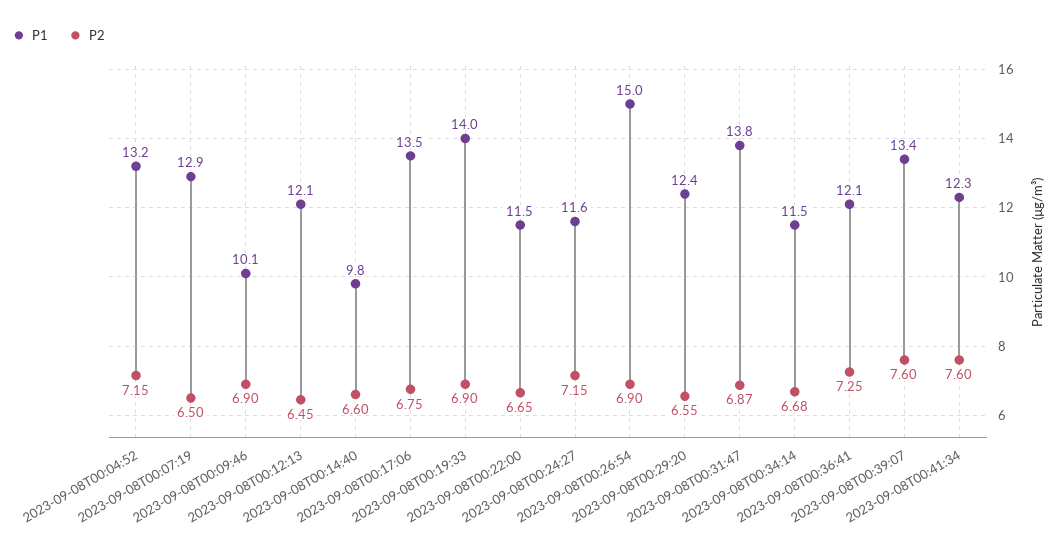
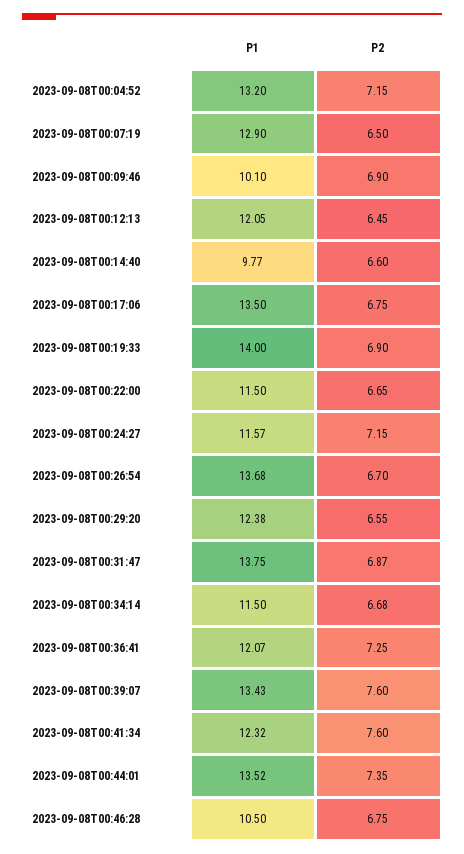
P1, 2023-09-08T00:26:54: 15 -> 13.68
P2, 2023-09-08T00:26:54: 6.9 -> 6.7
P1, 2023-09-08T00:44:01: none -> 13.52
P2, 2023-09-08T00:44:01: none -> 7.35
P1, 2023-09-08T00:46:28: none -> 10.5
P2, 2023-09-08T00:46:28: none -> 6.75

